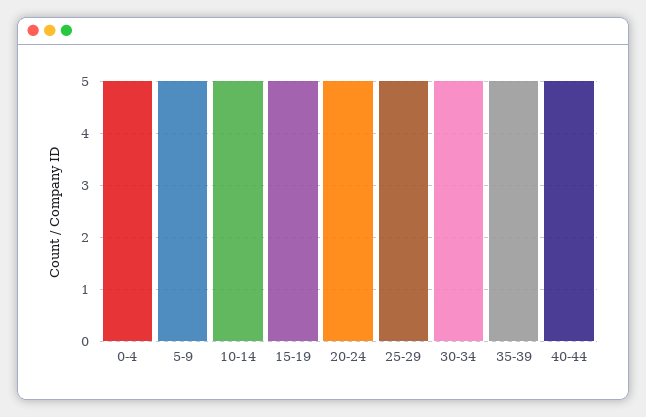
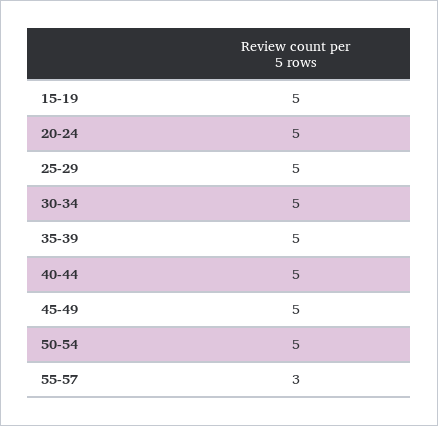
0-4: 5 -> none
5-9: 5 -> none
10-14: 5 -> none
45-49: none -> 5
50-54: none -> 5
55-57: none -> 3

